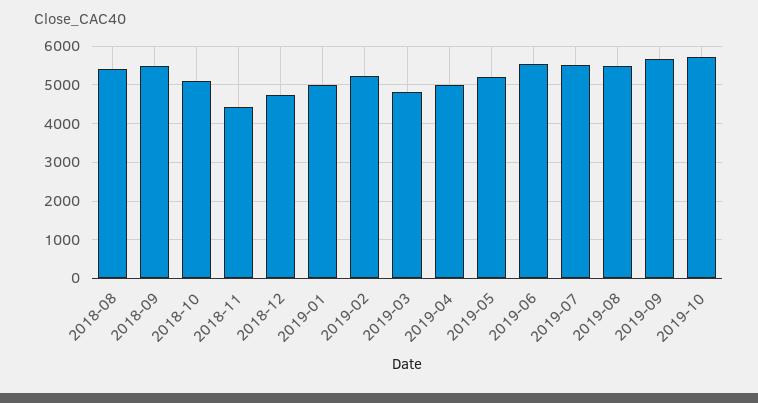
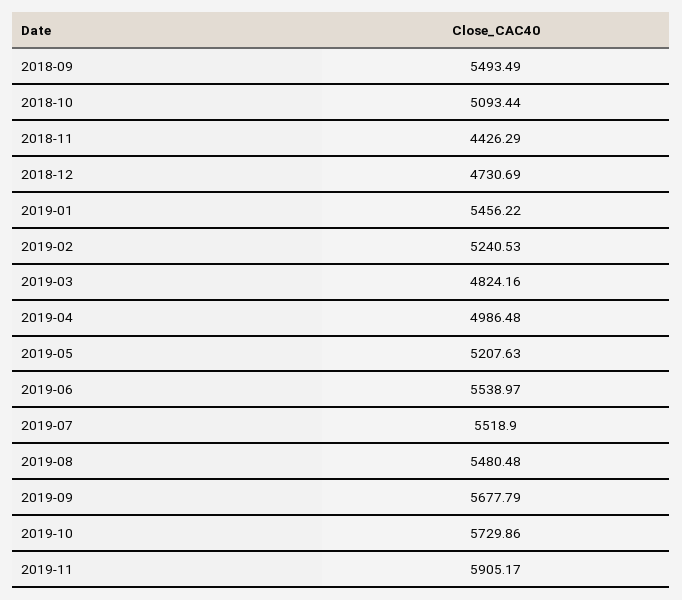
2018-08: 5400 -> none
2019-01: 5000 -> 5456.22
2019-11: none -> 5905.17

